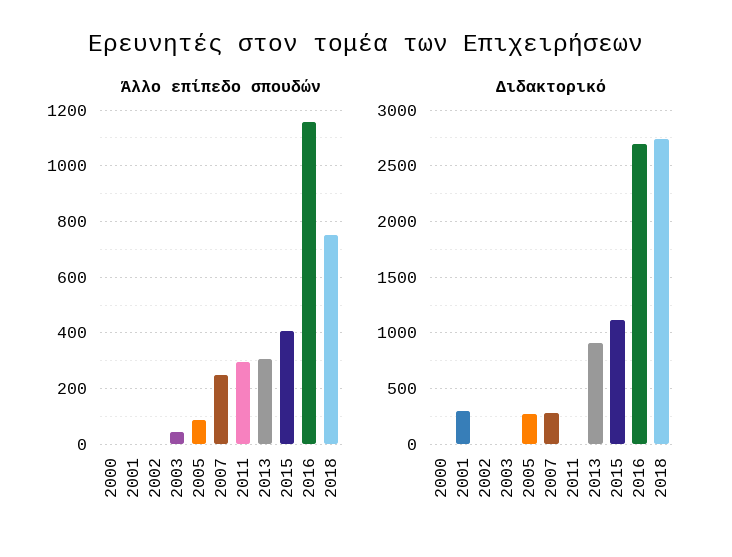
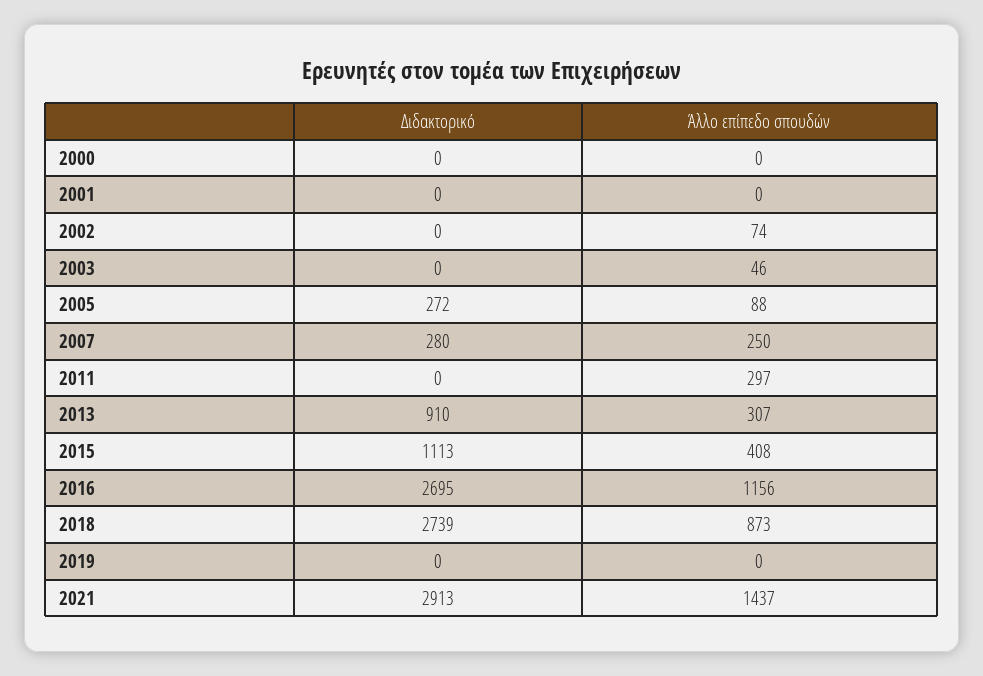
Άλλο επίπεδο σπουδών, 2002: 0 -> 74
Άλλο επίπεδο σπουδών, 2018: 750 -> 873
Διδακτορικό, 2001: 300 -> 0
Διδακτορικό, 2019: none -> 0
Άλλο επίπεδο σπουδών, 2019: none -> 0
Διδακτορικό, 2021: none -> 2913
Άλλο επίπεδο σπουδών, 2021: none -> 1437

